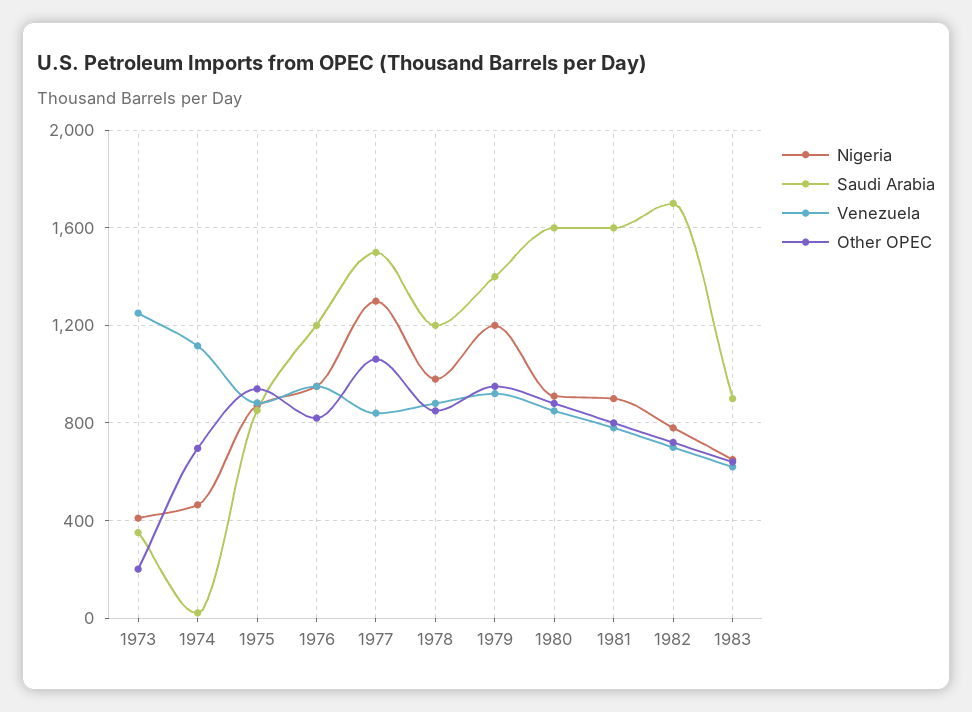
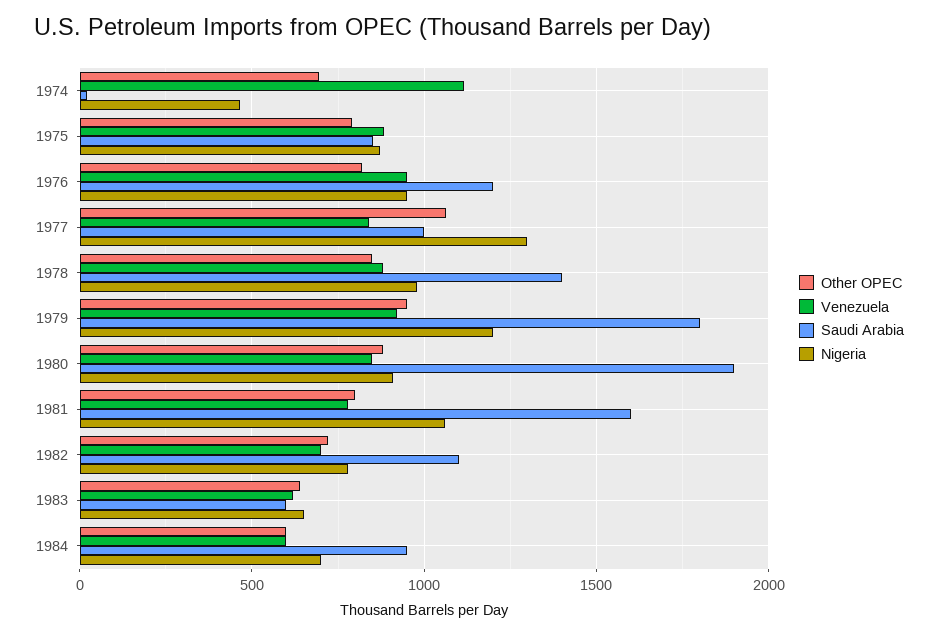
Nigeria, 1973: 400 -> none
Saudi Arabia, 1973: 350 -> none
Venezuela, 1973: 1250 -> none
Other OPEC, 1973: 200 -> none
Other OPEC, 1975: 950 -> 800
Saudi Arabia, 1977: 1500 -> 1000
Saudi Arabia, 1978: 1200 -> 1400
Saudi Arabia, 1979: 1400 -> 1800
Saudi Arabia, 1980: 1600 -> 1900
Nigeria, 1981: 900 -> 1050
Saudi Arabia, 1982: 1700 -> 1100
Saudi Arabia, 1983: 900 -> 600
Other OPEC, 1984: none -> 600
Venezuela, 1984: none -> 600
Saudi Arabia, 1984: none -> 950
Nigeria, 1984: none -> 700

